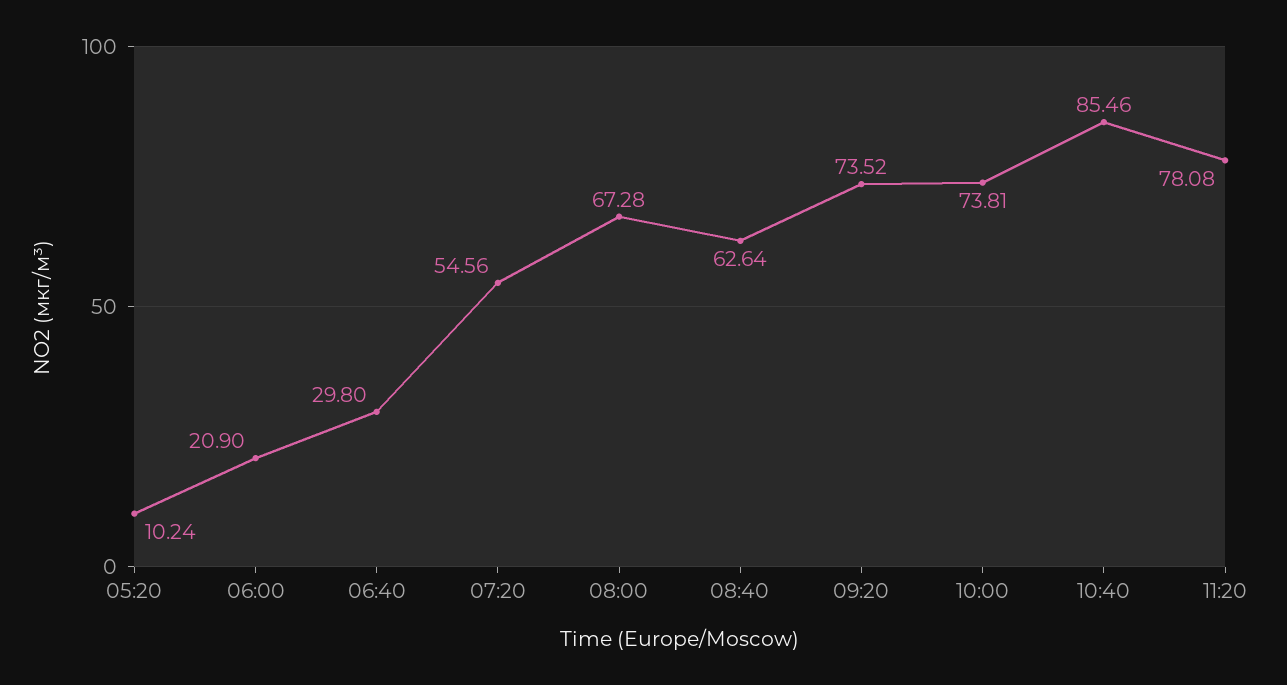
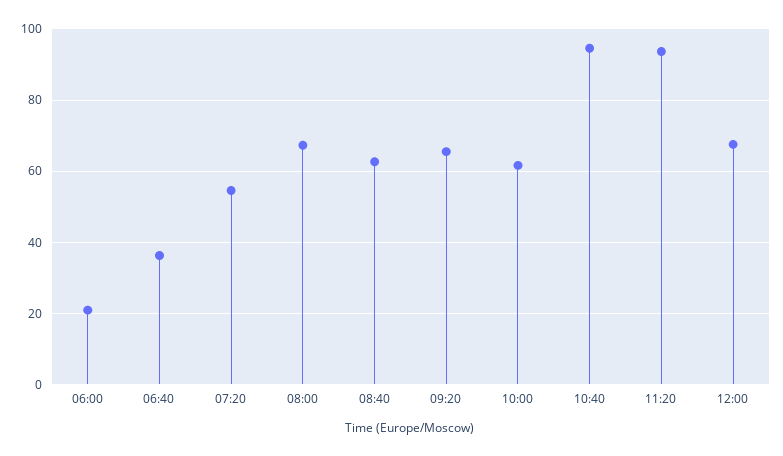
05:20: 10.24 -> none
06:40: 29.8 -> 36
09:20: 73.52 -> 66
10:00: 73.81 -> 62
10:40: 85.46 -> 94
11:20: 78.08 -> 94
12:00: none -> 68

